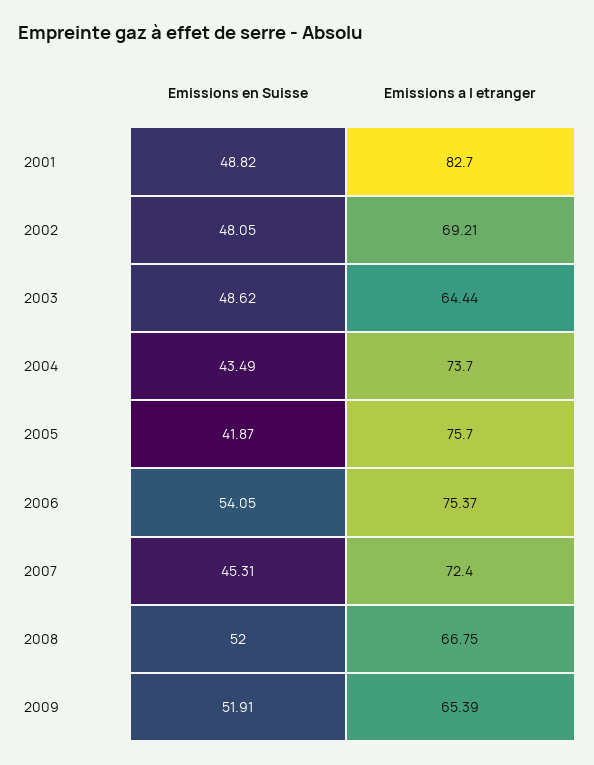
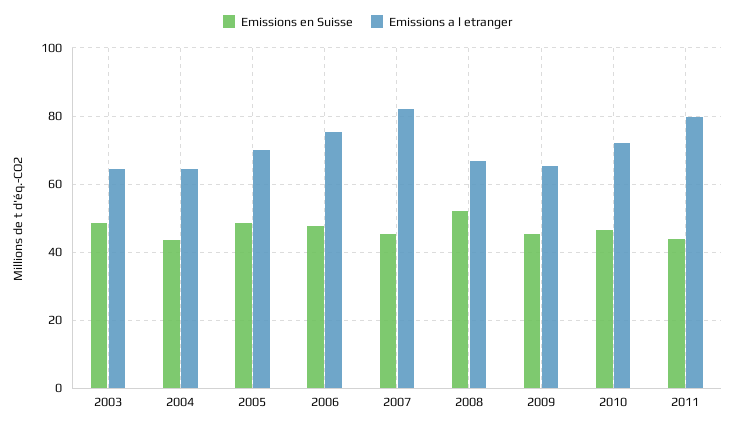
Emissions en Suisse, 2001: 48.82 -> none
Emissions a l etranger, 2001: 82.7 -> none
Emissions en Suisse, 2002: 48.05 -> none
Emissions a l etranger, 2002: 69.21 -> none
Emissions a l etranger, 2004: 73.7 -> 64
Emissions en Suisse, 2005: 41.87 -> 48
Emissions a l etranger, 2005: 75.7 -> 70
Emissions en Suisse, 2006: 54.05 -> 48
Emissions a l etranger, 2007: 72.4 -> 82
Emissions en Suisse, 2009: 51.91 -> 46
Emissions en Suisse, 2010: none -> 46
Emissions a l etranger, 2010: none -> 72
Emissions en Suisse, 2011: none -> 44
Emissions a l etranger, 2011: none -> 80

